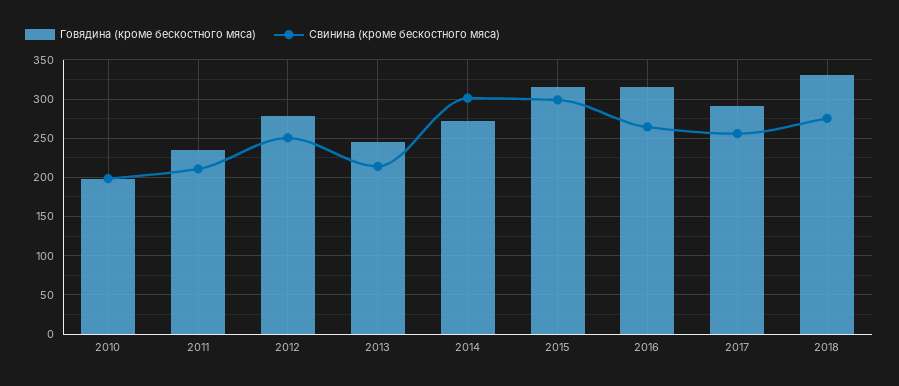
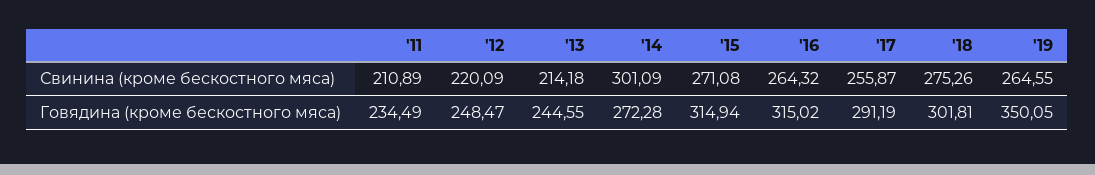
Говядина (кроме бескостного мяса), 2010: 200 -> none
Свинина (кроме бескостного мяса), 2010: 200 -> none
Говядина (кроме бескостного мяса), 2012: 280 -> 248.47
Свинина (кроме бескостного мяса), 2012: 250 -> 220.09
Свинина (кроме бескостного мяса), 2015: 300 -> 271.08
Говядина (кроме бескостного мяса), 2018: 330 -> 301.81
Свинина (кроме бескостного мяса), '19: none -> 264.55
Говядина (кроме бескостного мяса), '19: none -> 350.05

